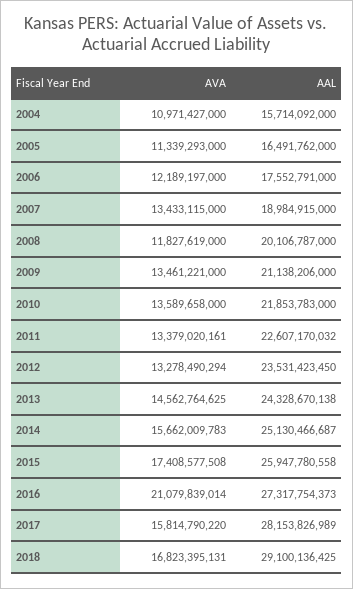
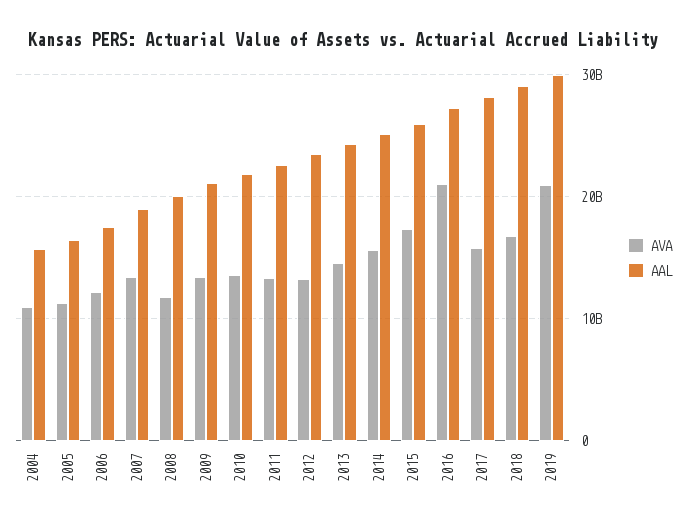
AVA, 2019: none -> 21000000000
AAL, 2019: none -> 30000000000

